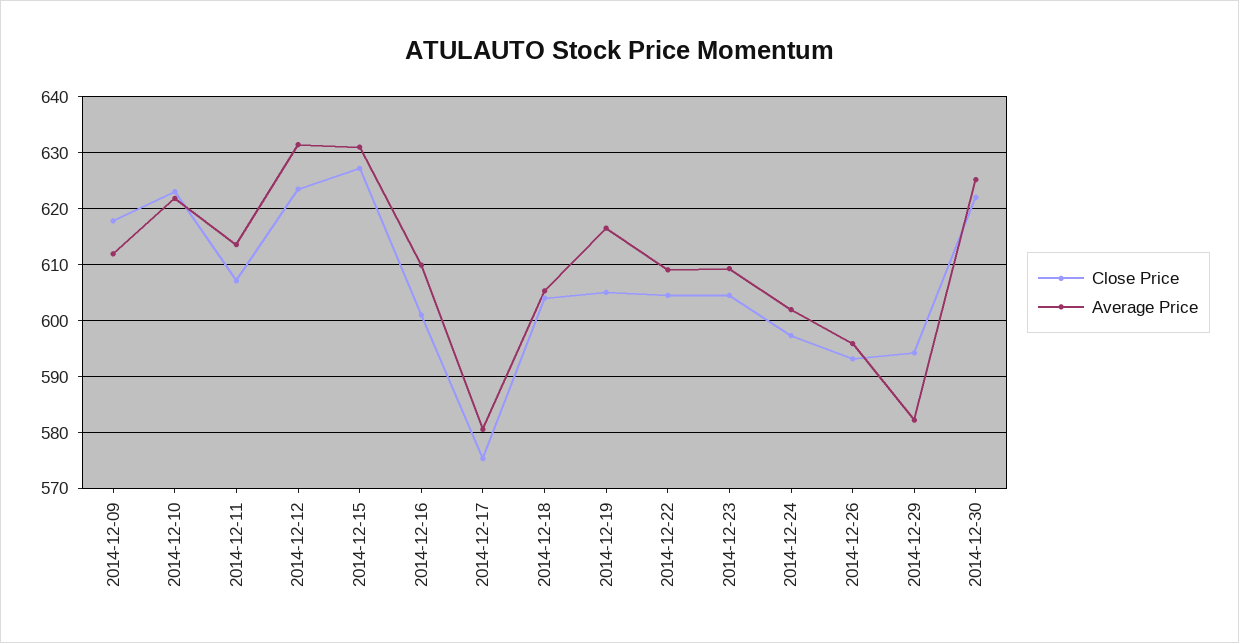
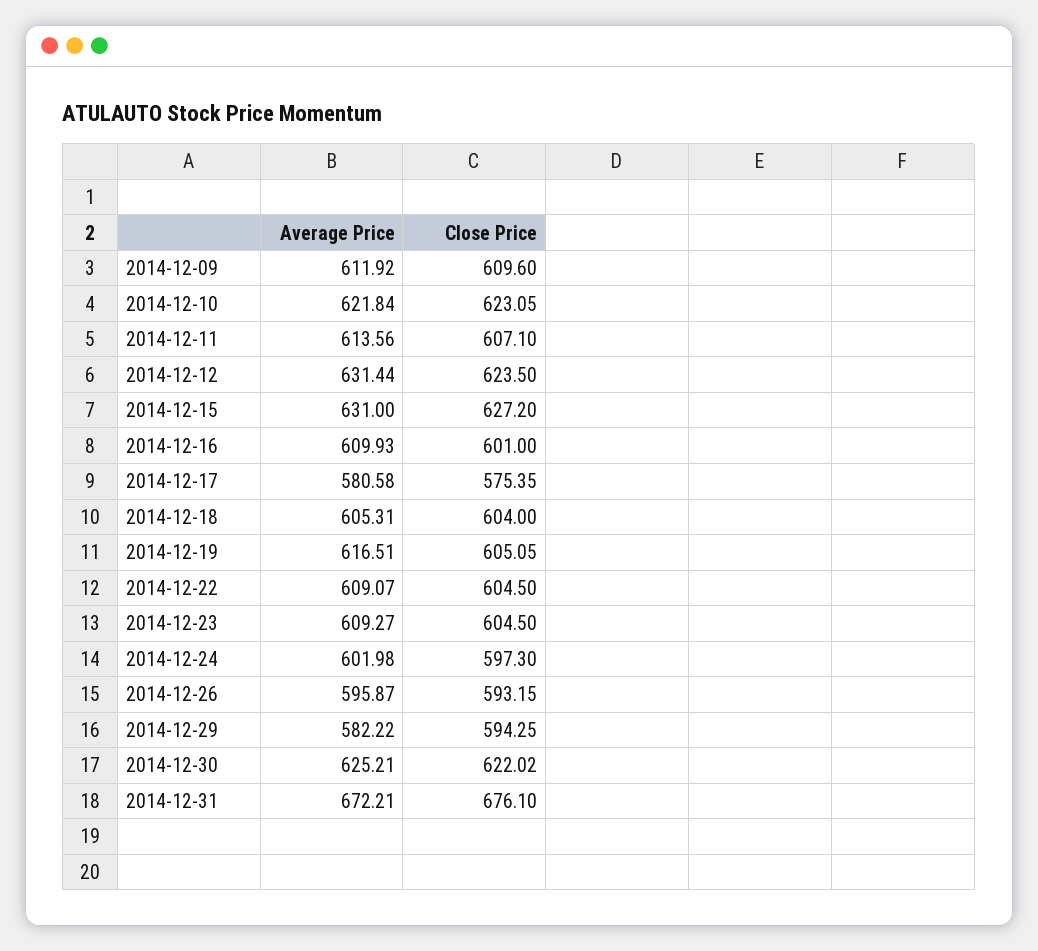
Close Price, 2014-12-09: 618 -> 609.6
Average Price, 2014-12-31: none -> 672.21
Close Price, 2014-12-31: none -> 676.1

